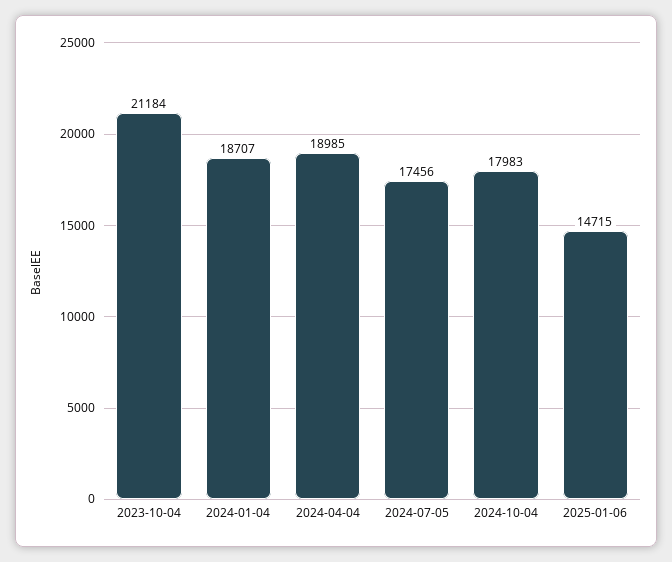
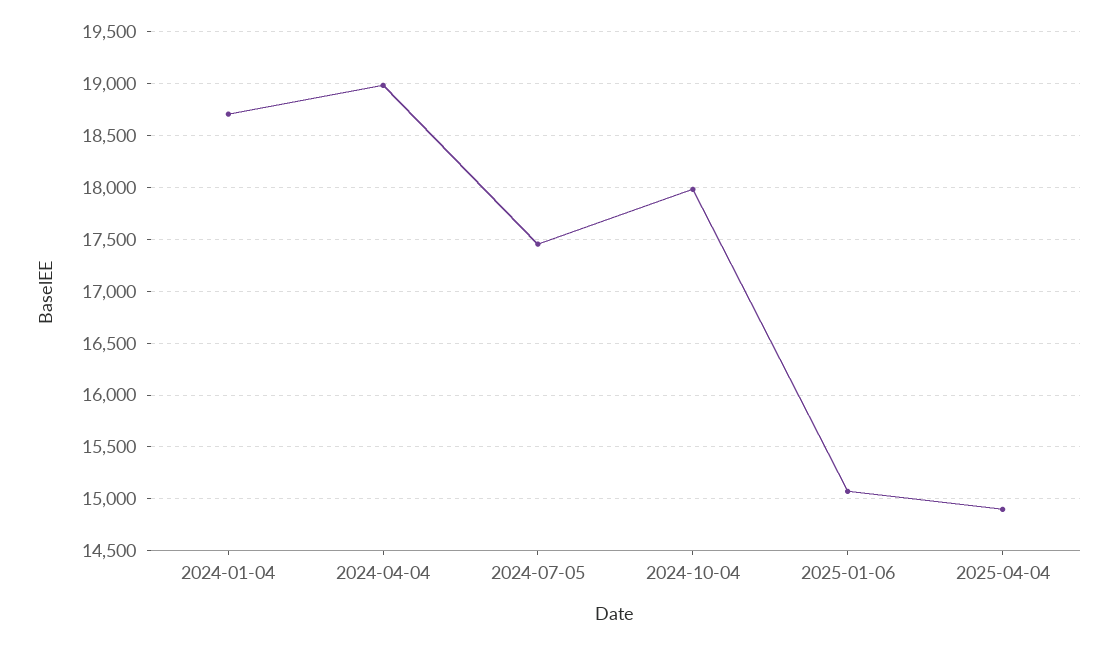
2023-10-04: 21184 -> none
2025-01-06: 14715 -> 15100
2025-04-04: none -> 14900

